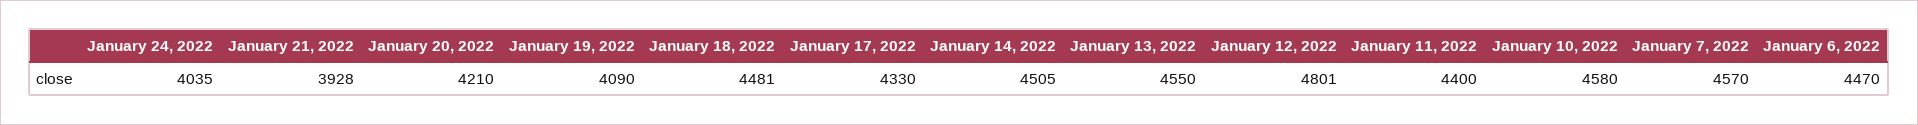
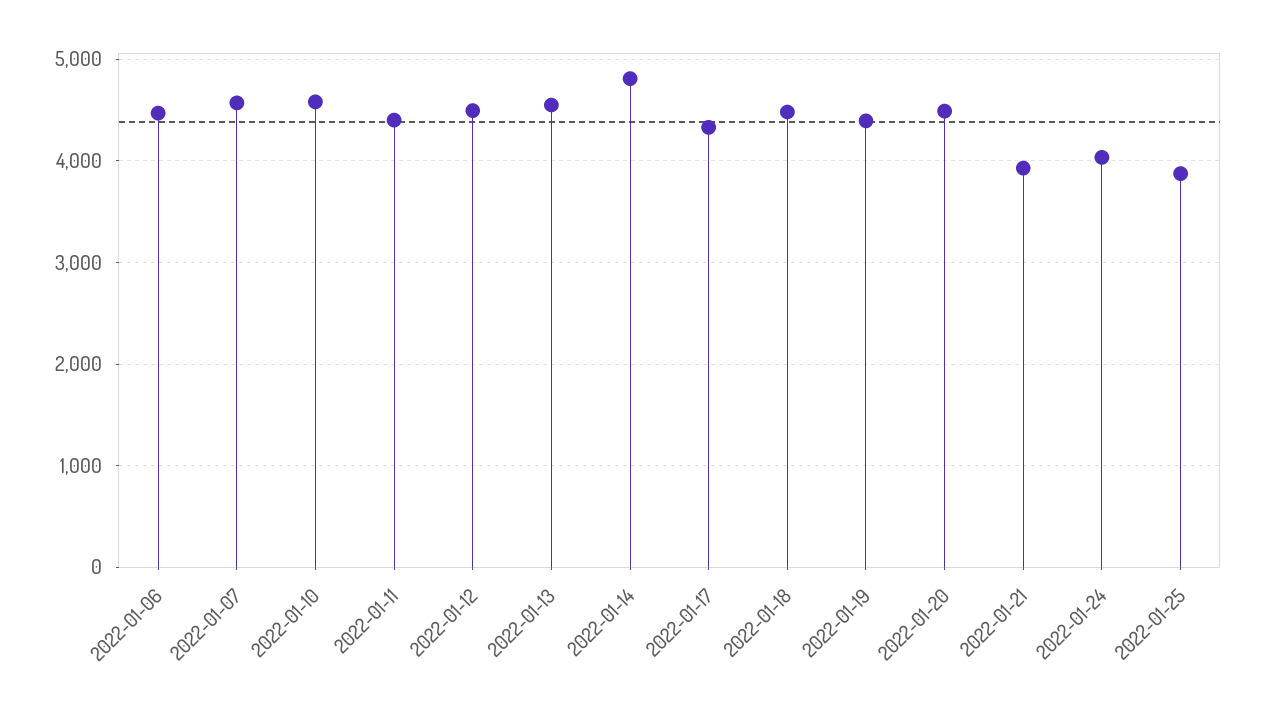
January 20, 2022: 4210 -> 4500
January 19, 2022: 4090 -> 4400
January 14, 2022: 4505 -> 4800
January 12, 2022: 4801 -> 4500
2022-01-25: none -> 3900

